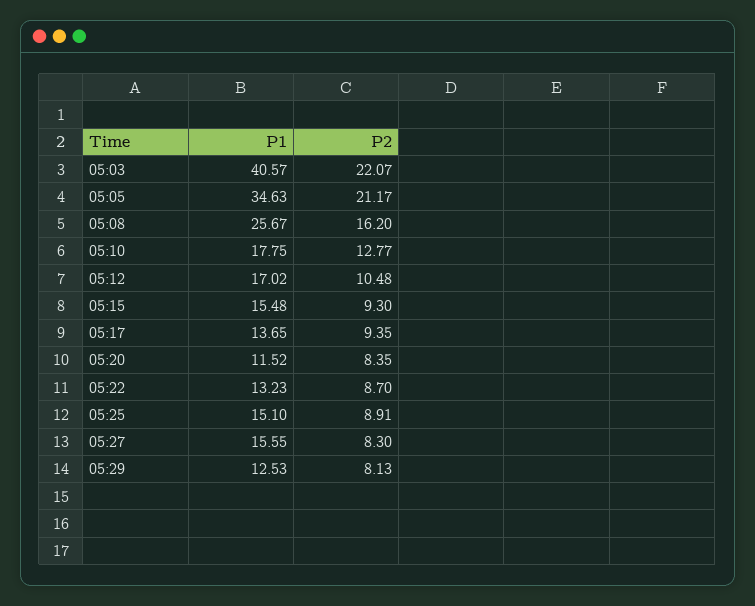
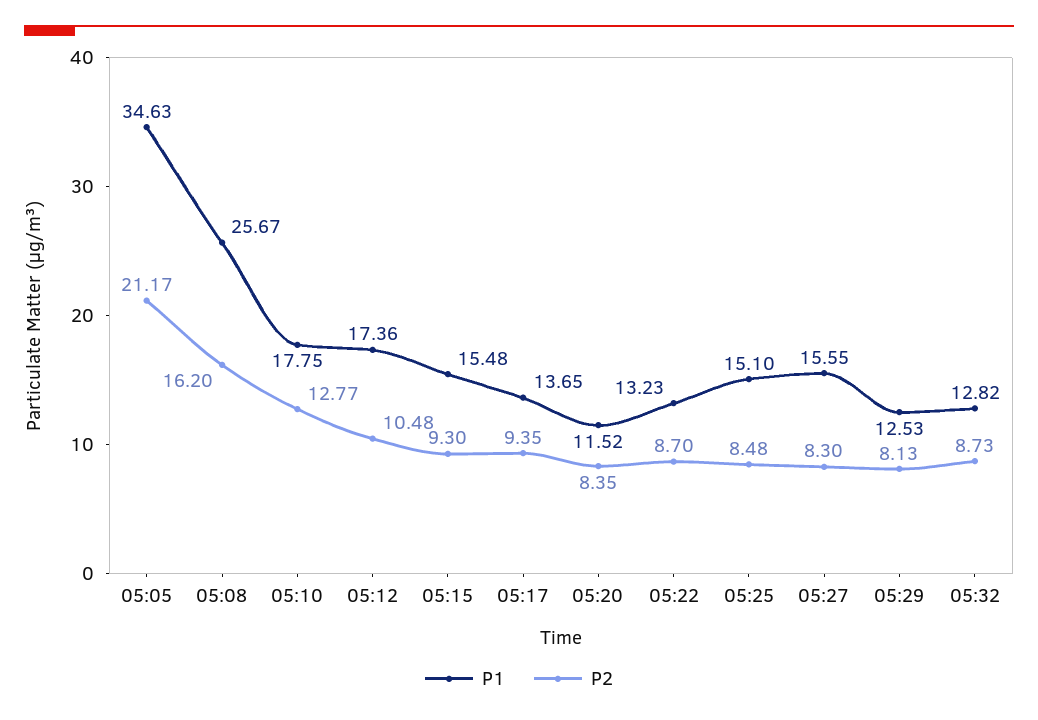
P1, 05:03: 40.57 -> none
P2, 05:03: 22.07 -> none
P1, 05:12: 17.02 -> 17.36
P2, 05:25: 8.91 -> 8.48
P1, 05:32: none -> 12.82
P2, 05:32: none -> 8.73

